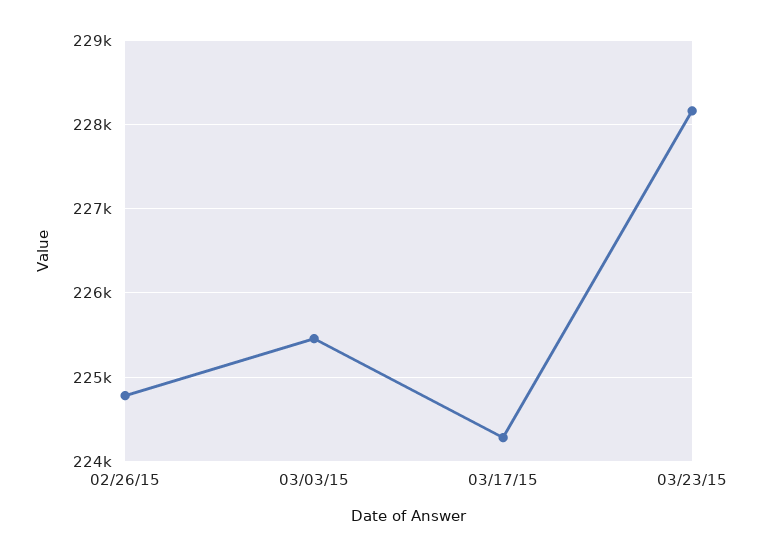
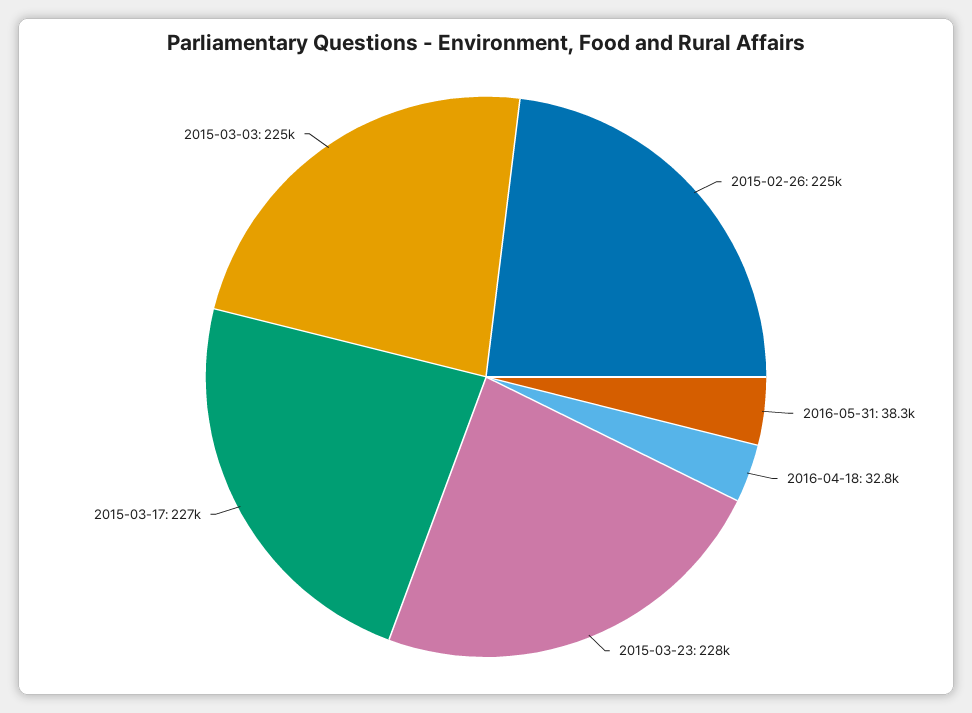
03/17/15: 224300 -> 227000
2016-05-31: none -> 38300
2016-04-18: none -> 32800

